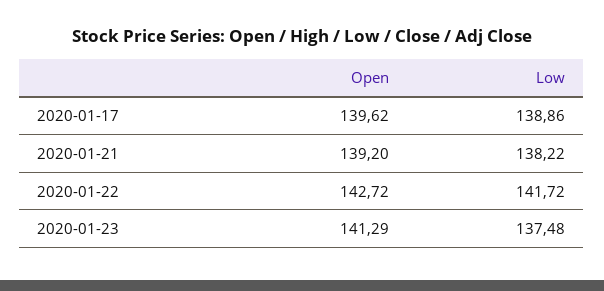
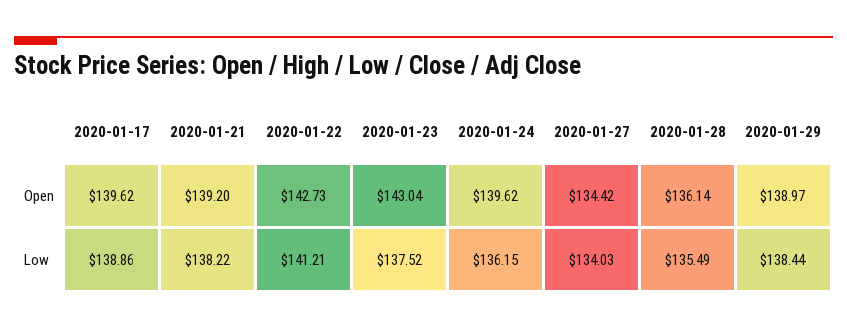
Open, 2020-01-22: 142.72 -> 142.73
Low, 2020-01-22: 141.72 -> 141.21
Open, 2020-01-23: 141.29 -> 143.04
Low, 2020-01-23: 137.48 -> 137.52
Open, 2020-01-24: none -> 139.62
Open, 2020-01-27: none -> 134.42
Open, 2020-01-28: none -> 136.14
Open, 2020-01-29: none -> 138.97
Low, 2020-01-24: none -> 136.15
Low, 2020-01-27: none -> 134.03
Low, 2020-01-28: none -> 135.49
Low, 2020-01-29: none -> 138.44

